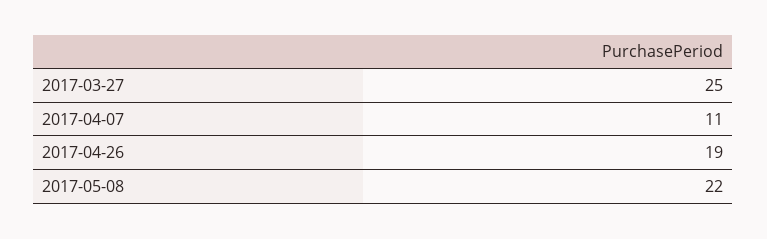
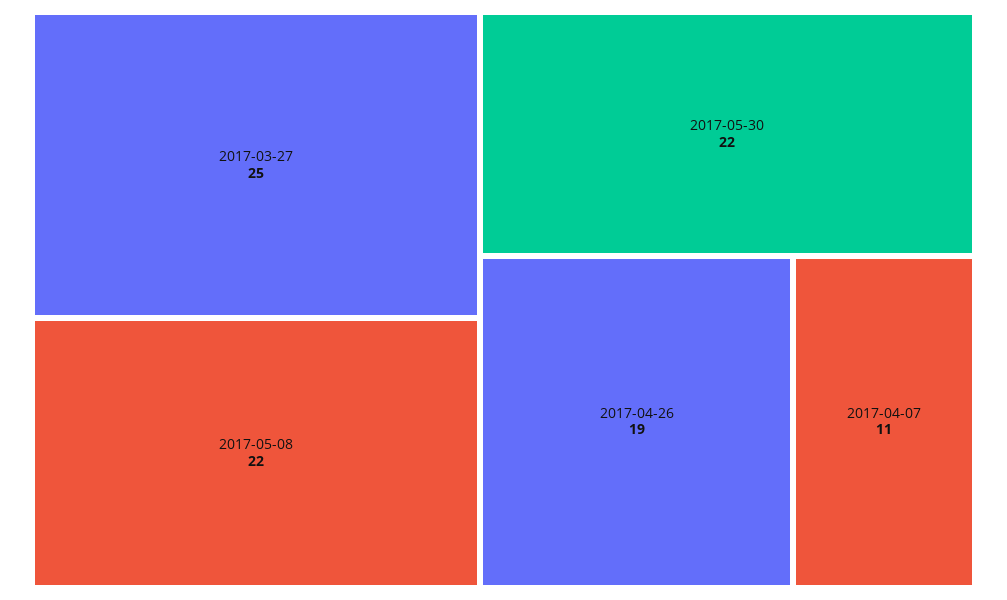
2017-05-30: none -> 22

